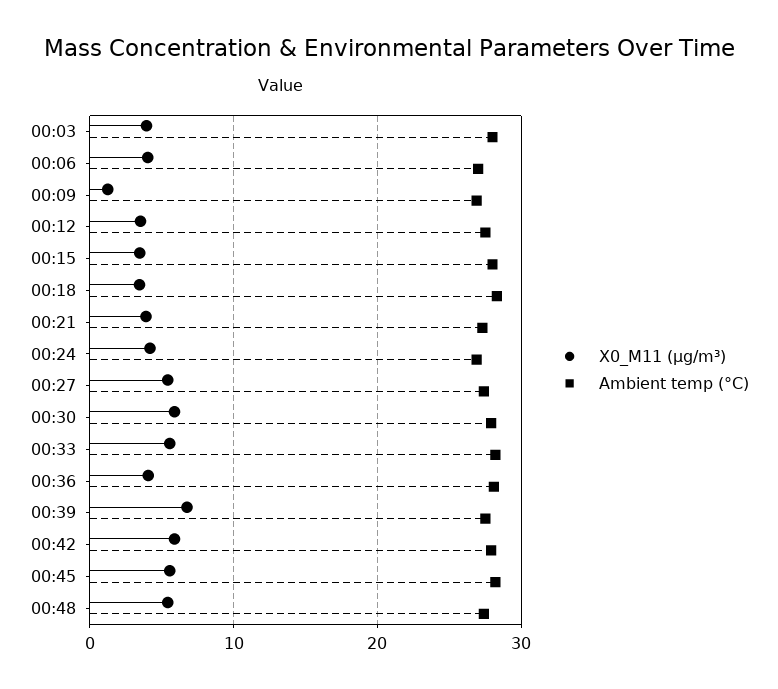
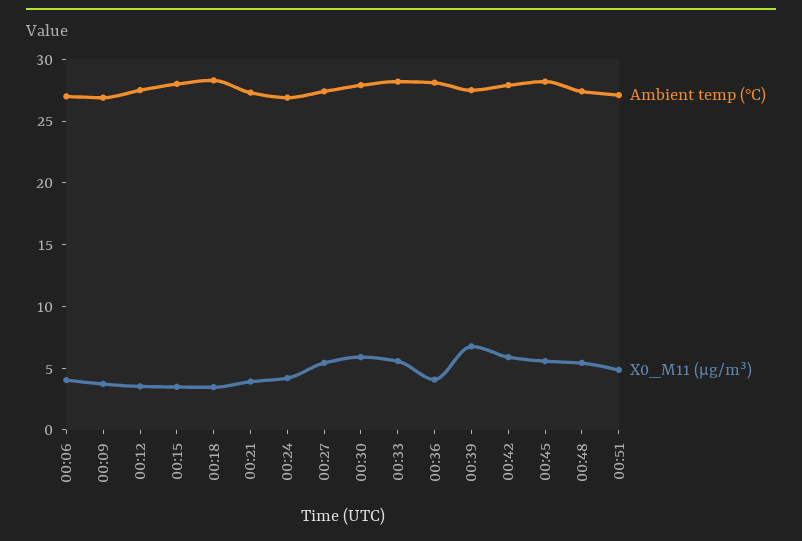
X0_M11 (μg/m³), 00:03: 4 -> none
Ambient temp (°C), 00:03: 28 -> none
X0_M11 (μg/m³), 00:09: 1 -> 4
Ambient temp (°C), 00:51: none -> 27
X0_M11 (μg/m³), 00:51: none -> 5

